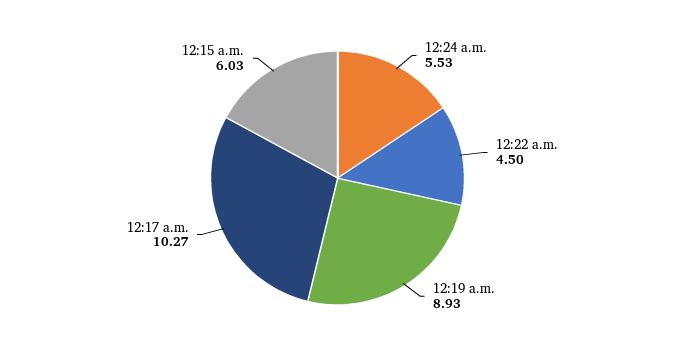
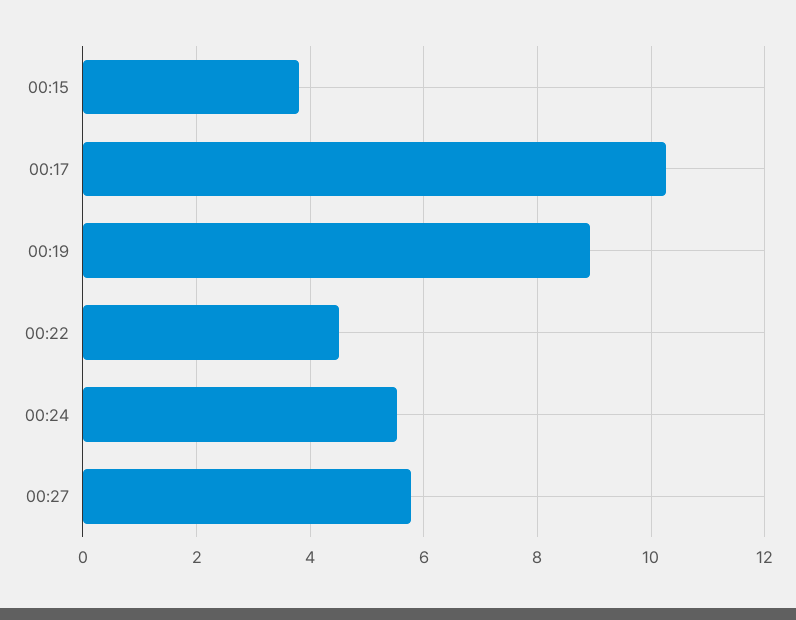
12:15 a.m.: 6.03 -> 3.8
00:27: none -> 5.8

